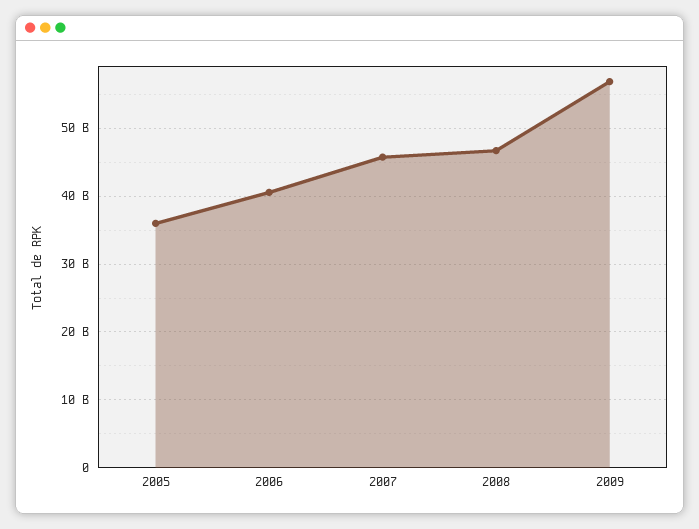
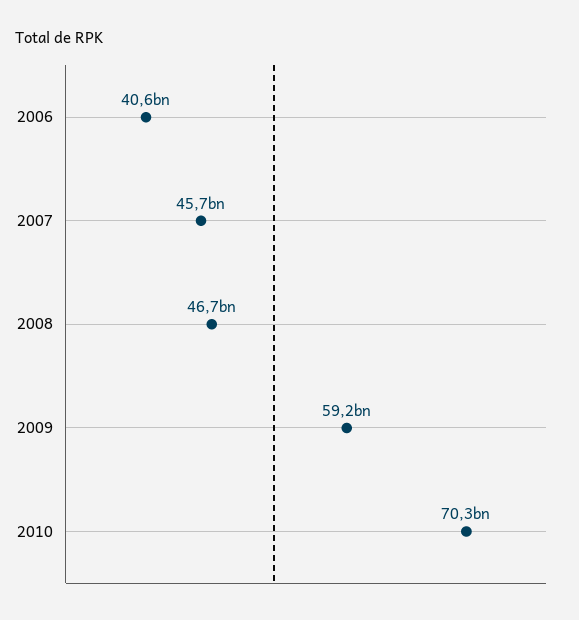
2005: 36000000000 -> none
2009: 57000000000 -> 59200000000
2010: none -> 70300000000

